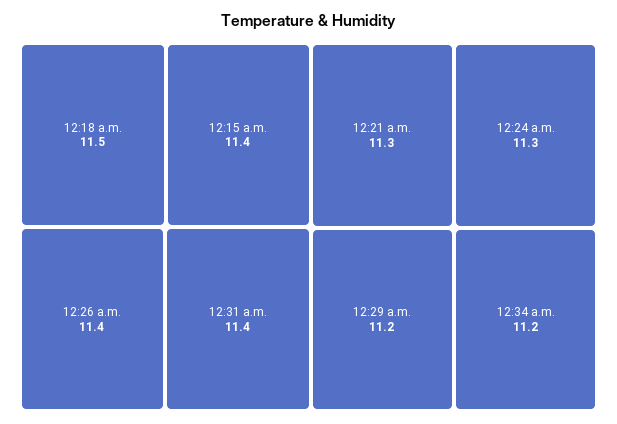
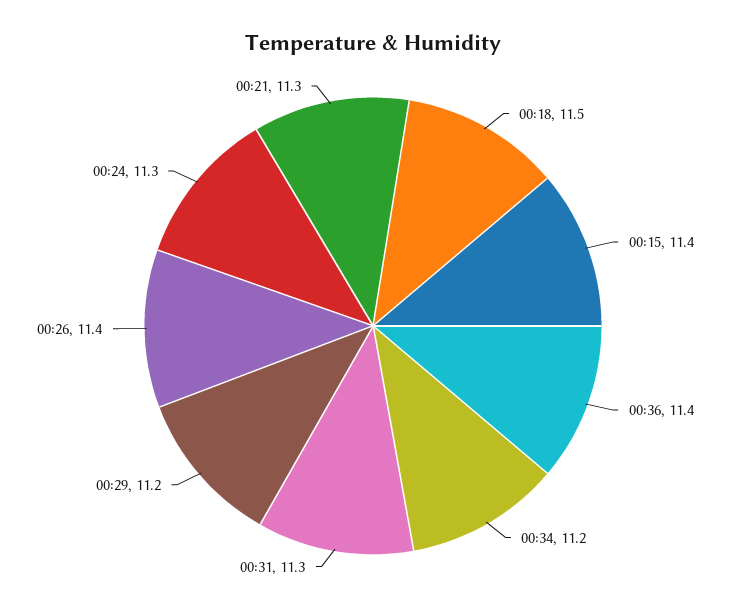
12:31 a.m.: 11.4 -> 11.3
00:36: none -> 11.4

